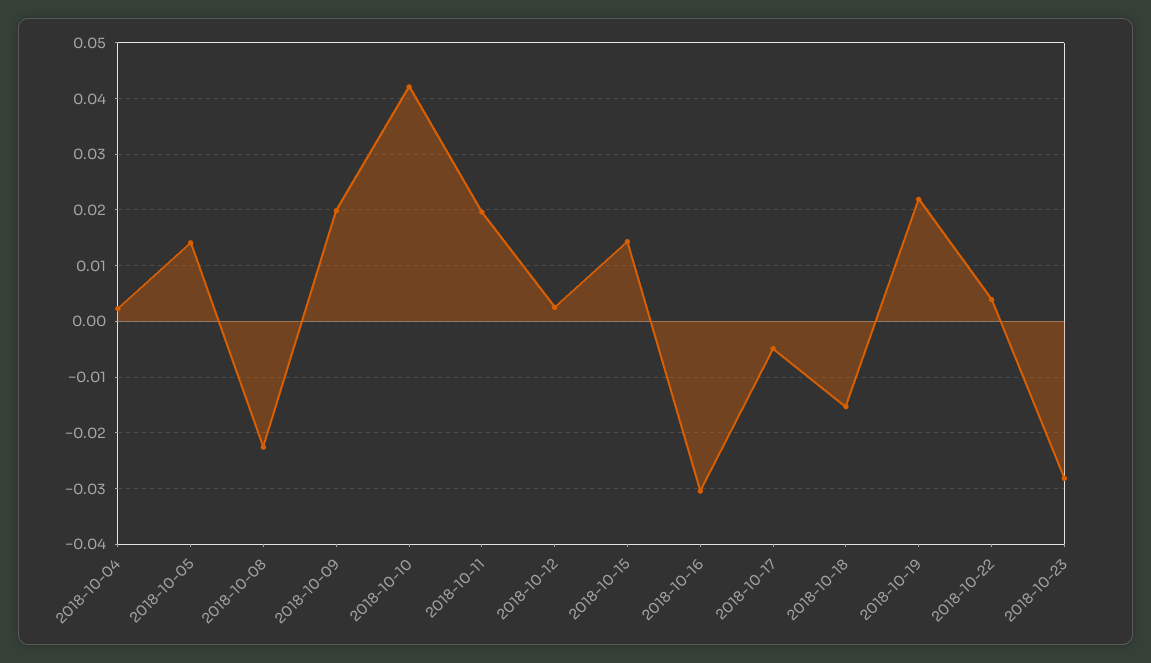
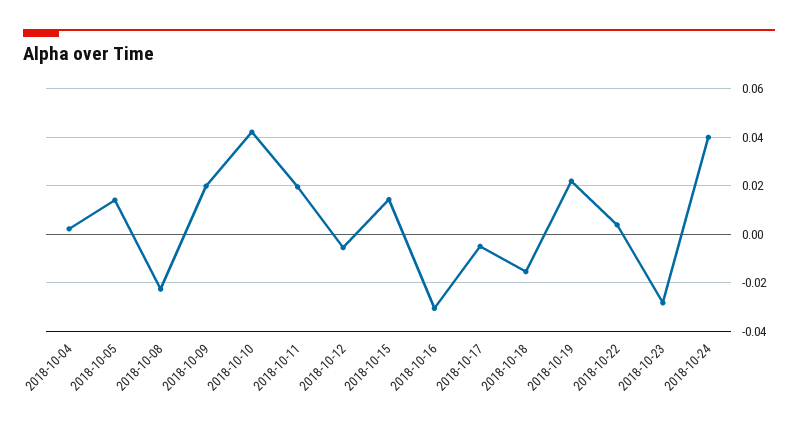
2018-10-12: 0.002 -> -0.005
2018-10-24: none -> 0.04

